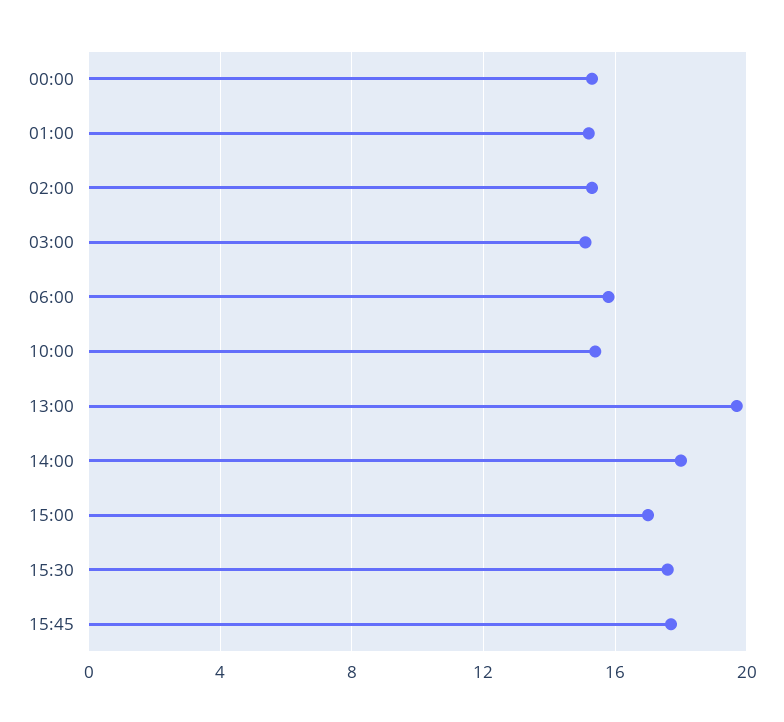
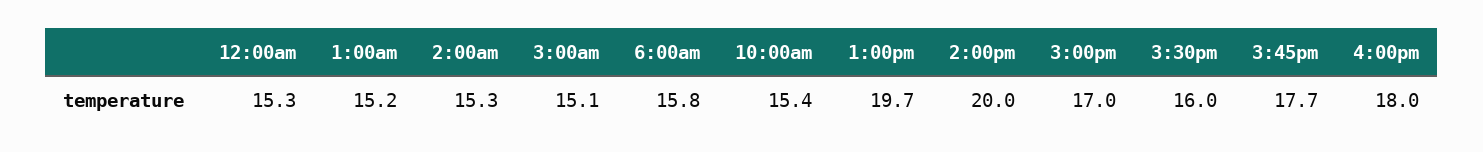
14:00: 18 -> 20
15:30: 17.5 -> 16
4:00pm: none -> 18

